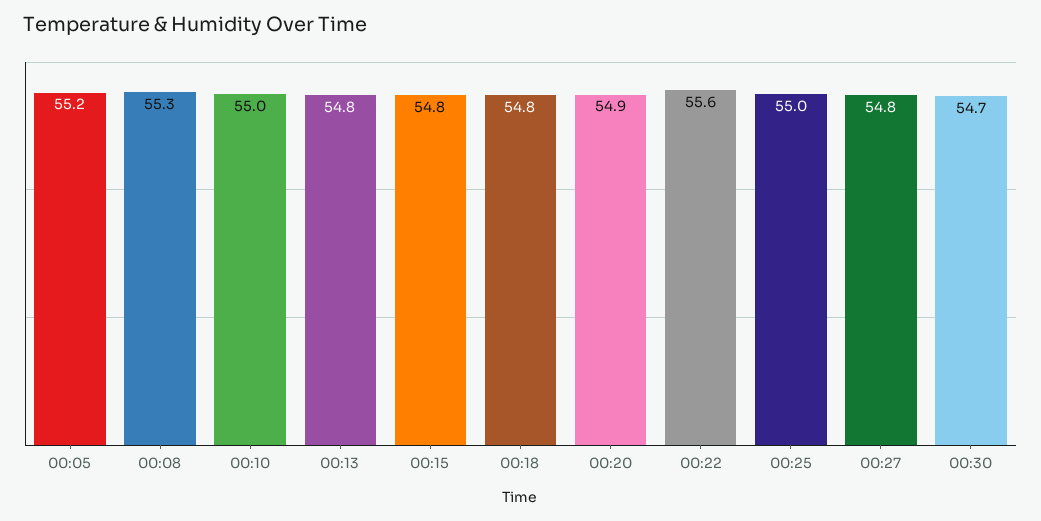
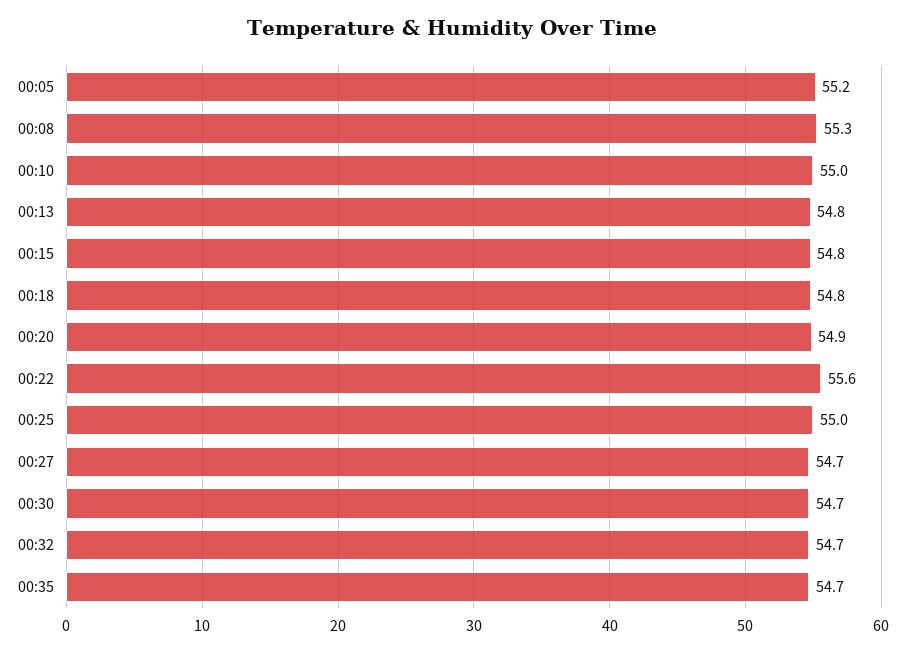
00:27: 54.8 -> 54.7
00:32: none -> 54.7
00:35: none -> 54.7

